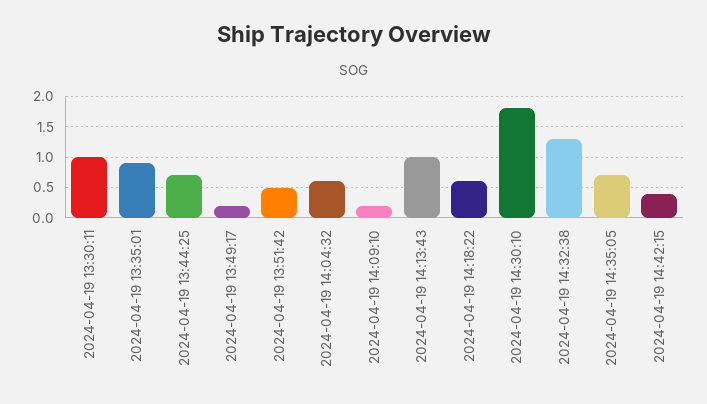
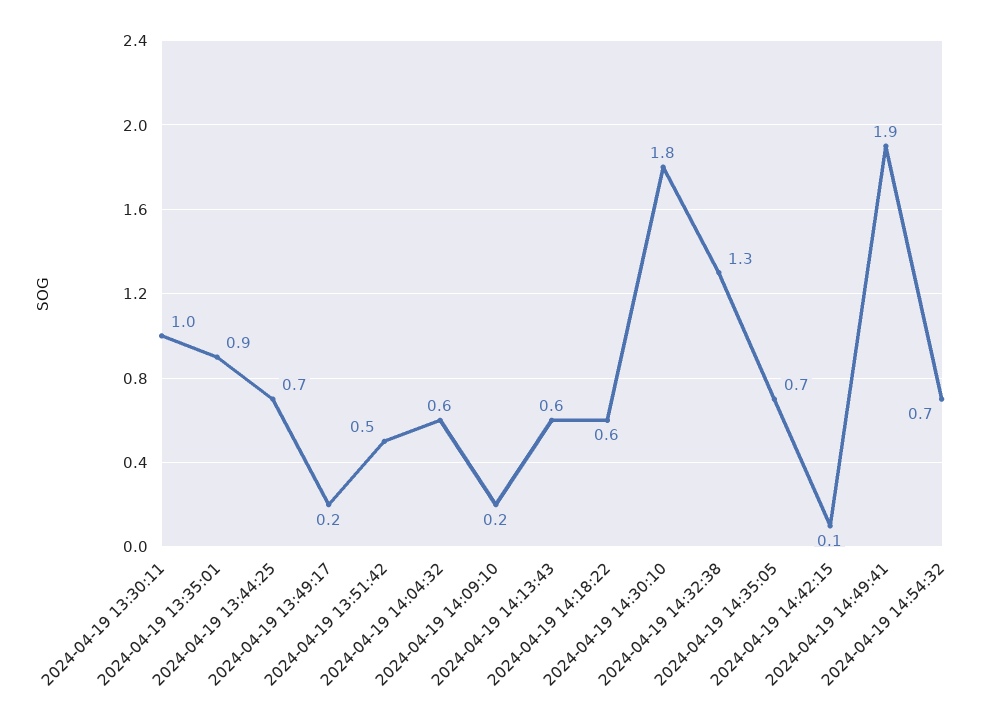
2024-04-19 14:13:43: 1 -> 0.6
2024-04-19 14:42:15: 0.4 -> 0.1
2024-04-19 14:49:41: none -> 1.9
2024-04-19 14:54:32: none -> 0.7

